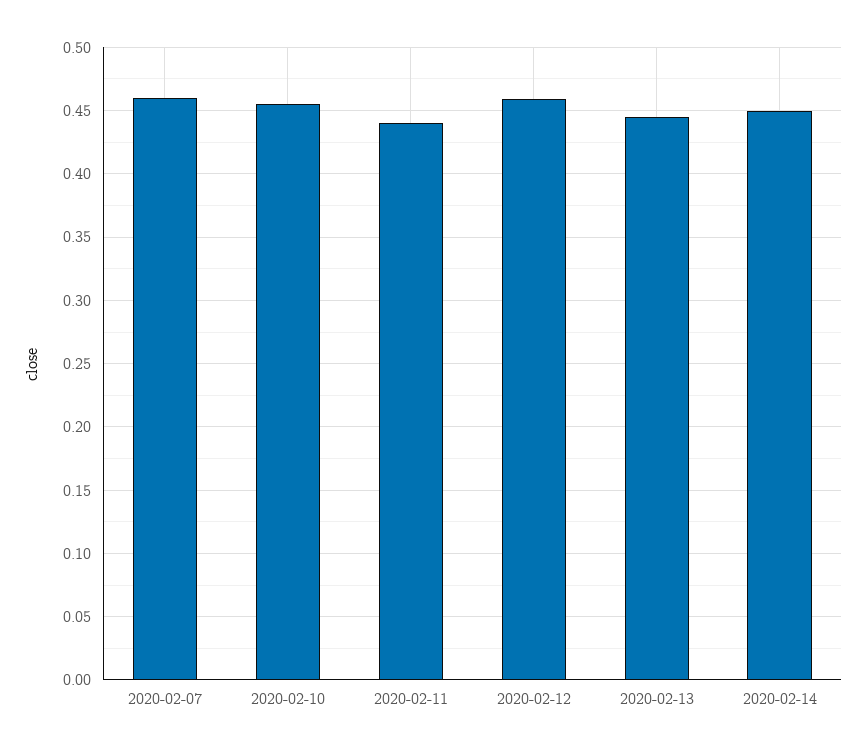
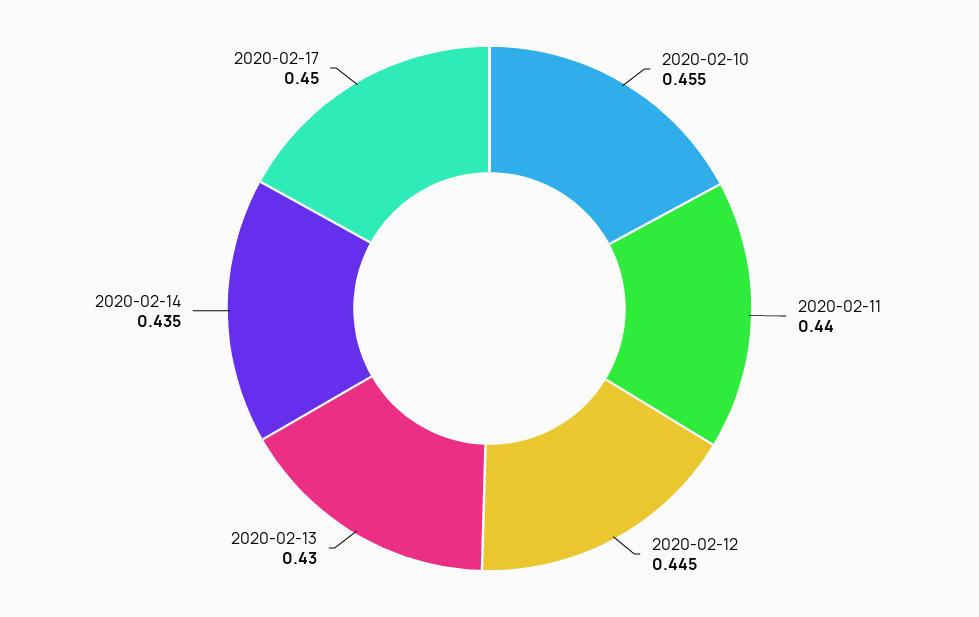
2020-02-07: 0.46 -> none
2020-02-12: 0.46 -> 0.445
2020-02-13: 0.445 -> 0.43
2020-02-14: 0.45 -> 0.435
2020-02-17: none -> 0.45

